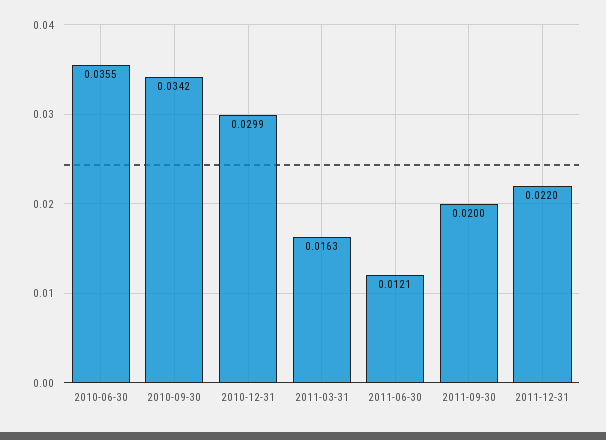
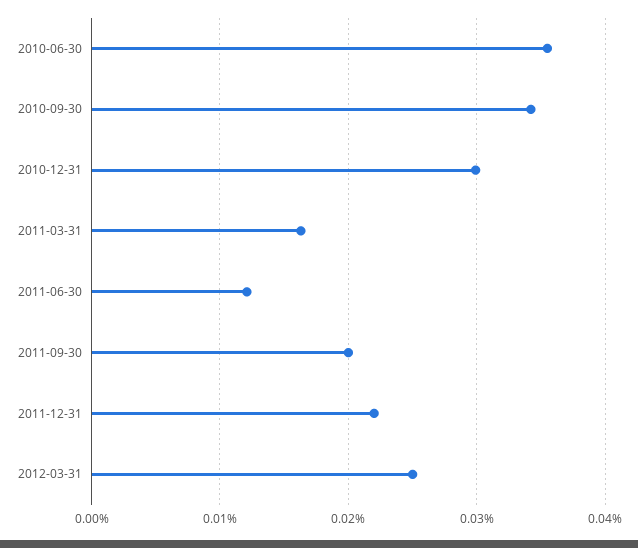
2012-03-31: none -> 0.025

